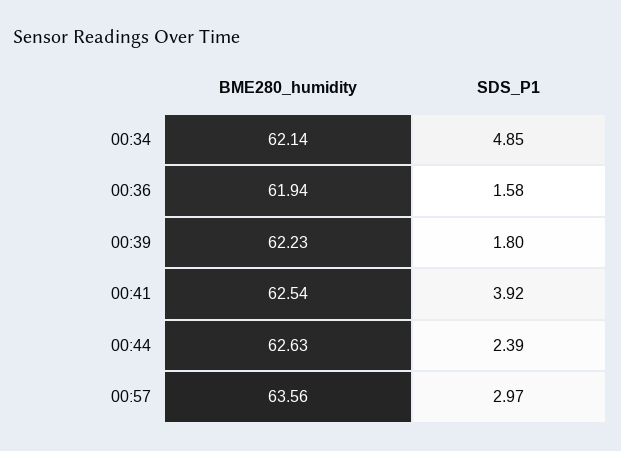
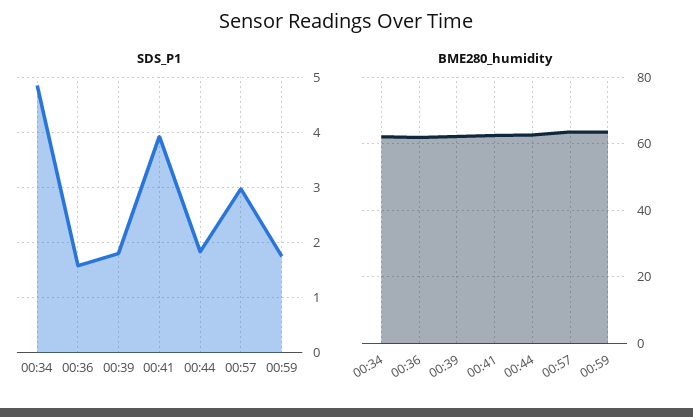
SDS_P1, 00:44: 2.39 -> 1.8
SDS_P1, 00:59: none -> 1.8
BME280_humidity, 00:59: none -> 64

